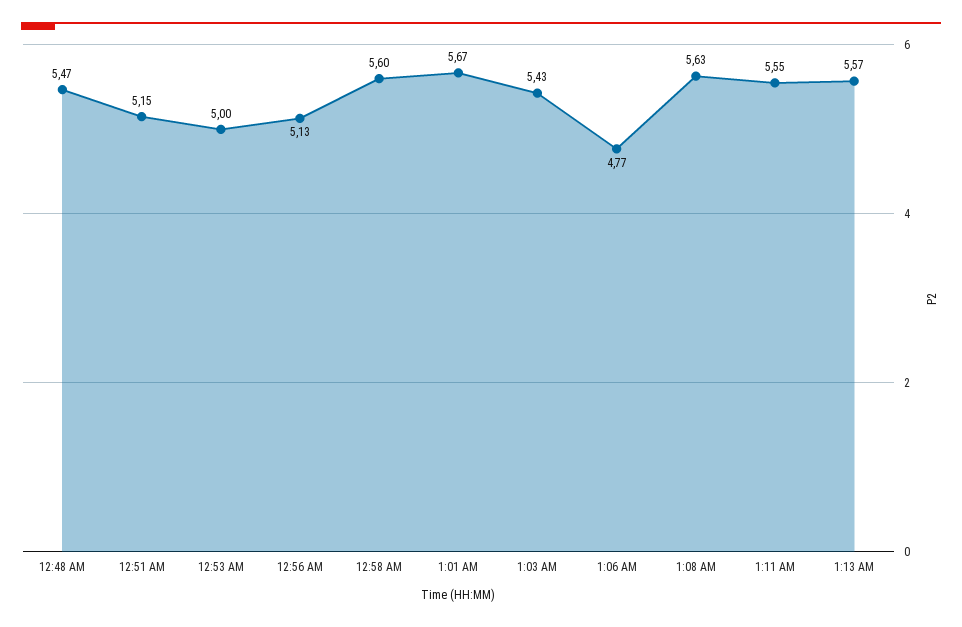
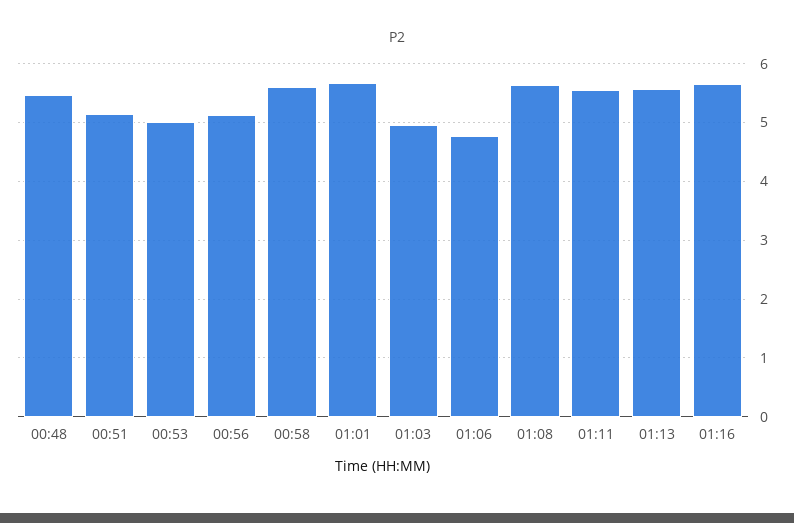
1:03 AM: 5.43 -> 5
01:16: none -> 5.6

